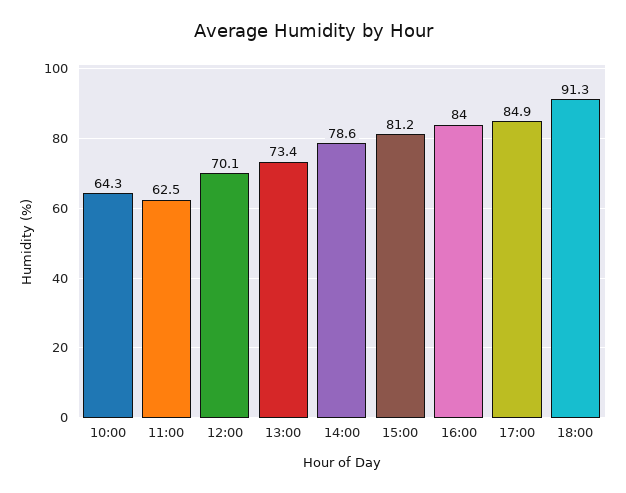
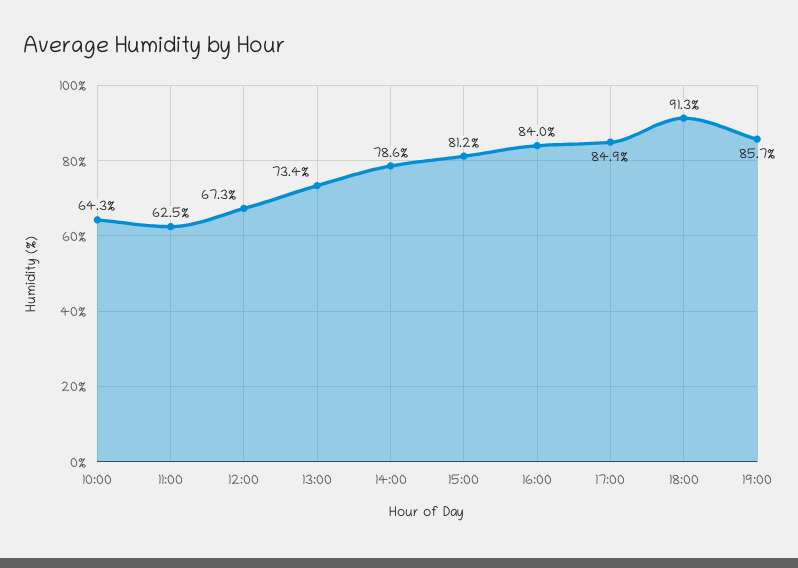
12:00: 70.1 -> 67.3
19:00: none -> 85.7

